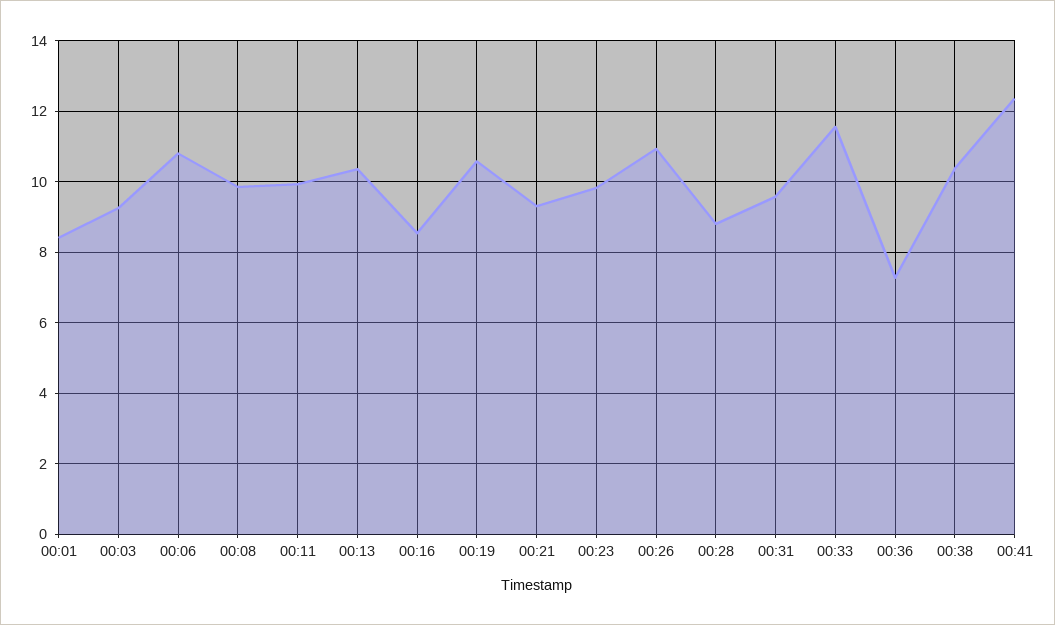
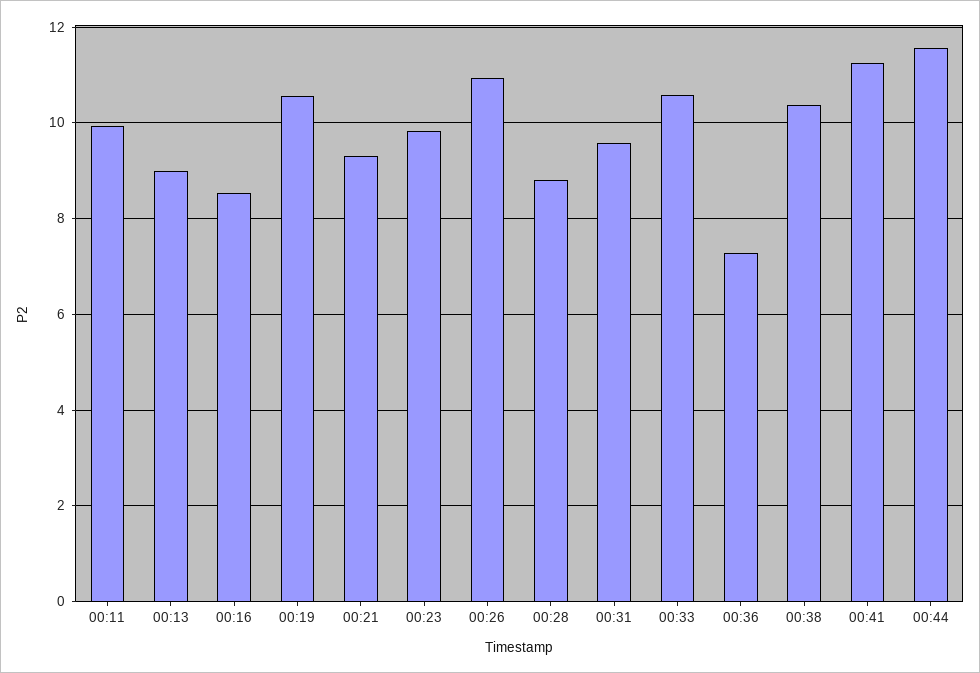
00:01: 8.4 -> none
00:03: 9.2 -> none
00:06: 10.8 -> none
00:08: 9.8 -> none
00:13: 10.4 -> 9
00:33: 11.6 -> 10.6
00:41: 12.4 -> 11.2
00:44: none -> 11.6

